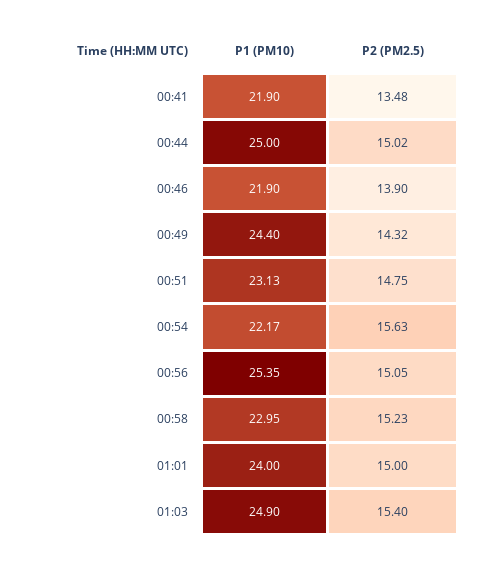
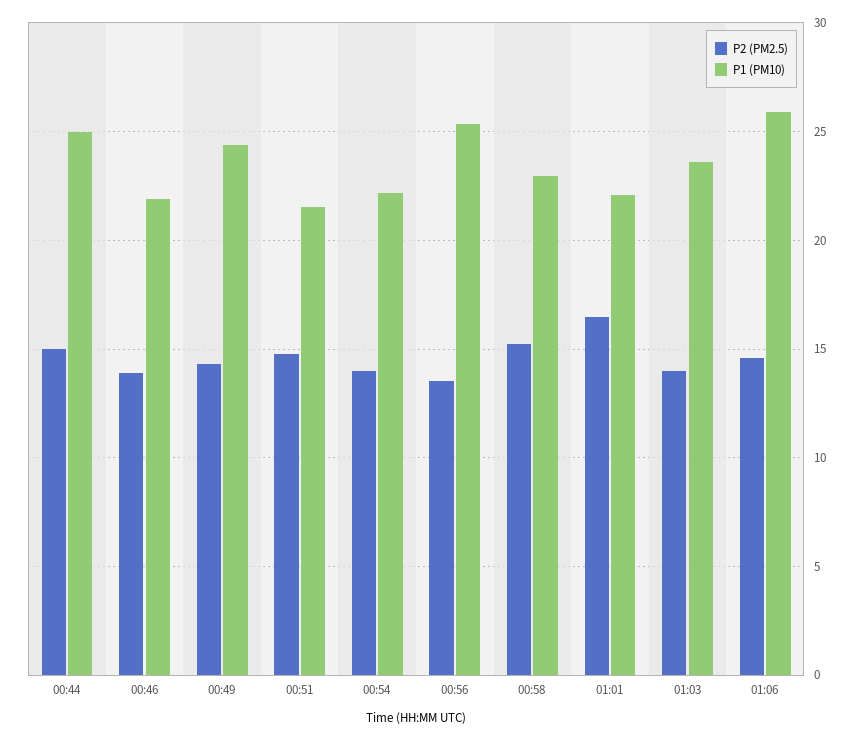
P1 (PM10), 00:41: 21.9 -> none
P2 (PM2.5), 00:41: 13.48 -> none
P1 (PM10), 00:51: 23.13 -> 21.5
P2 (PM2.5), 00:54: 15.63 -> 14
P2 (PM2.5), 00:56: 15.05 -> 13.5
P1 (PM10), 01:01: 24 -> 22
P2 (PM2.5), 01:01: 15 -> 16.5
P1 (PM10), 01:03: 24.9 -> 23.5
P2 (PM2.5), 01:03: 15.4 -> 14
P2 (PM2.5), 01:06: none -> 14.5
P1 (PM10), 01:06: none -> 26

